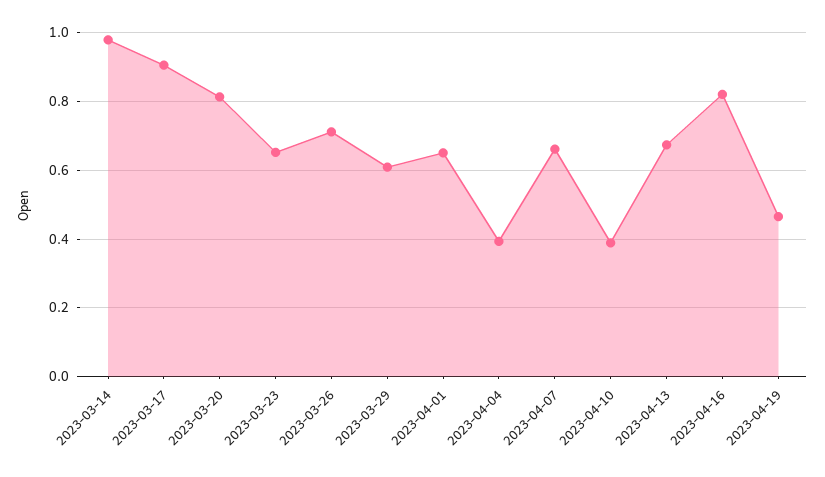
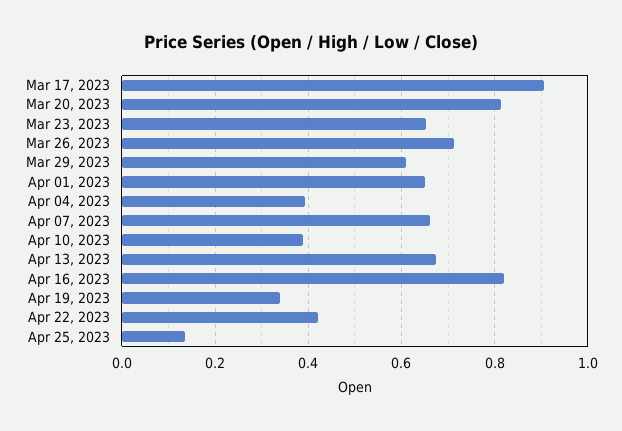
2023-03-14: 0.98 -> none
2023-04-19: 0.46 -> 0.34
Apr 22, 2023: none -> 0.42
Apr 25, 2023: none -> 0.14

